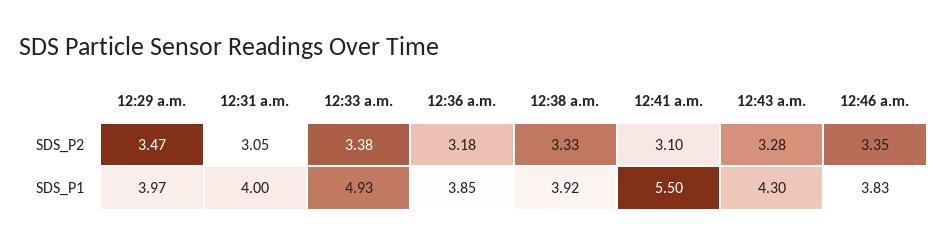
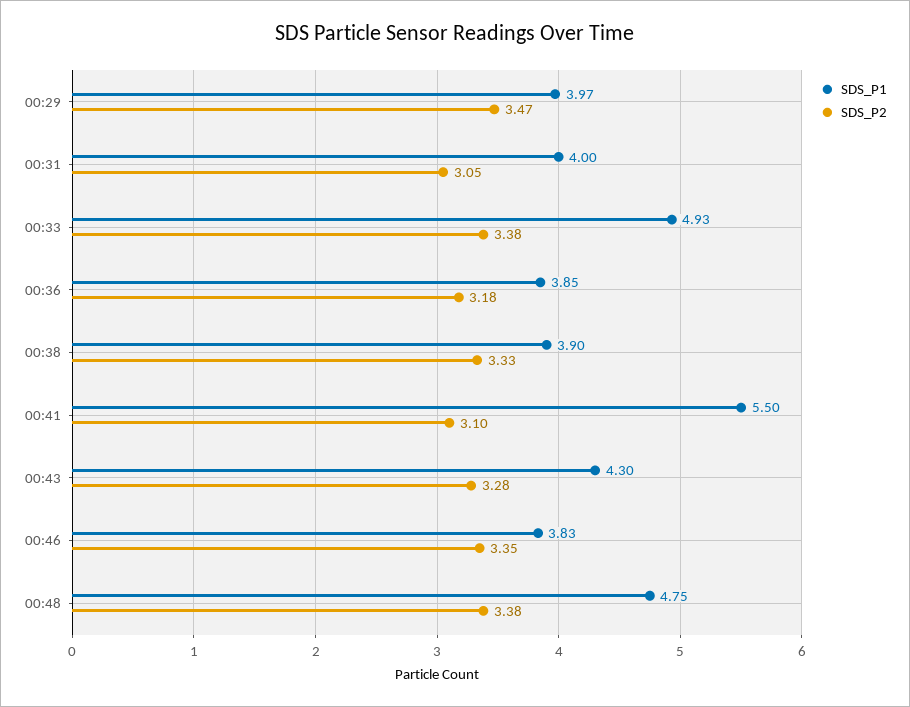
SDS_P1, 12:38 a.m.: 3.92 -> 3.9
SDS_P1, 00:48: none -> 4.75
SDS_P2, 00:48: none -> 3.38

